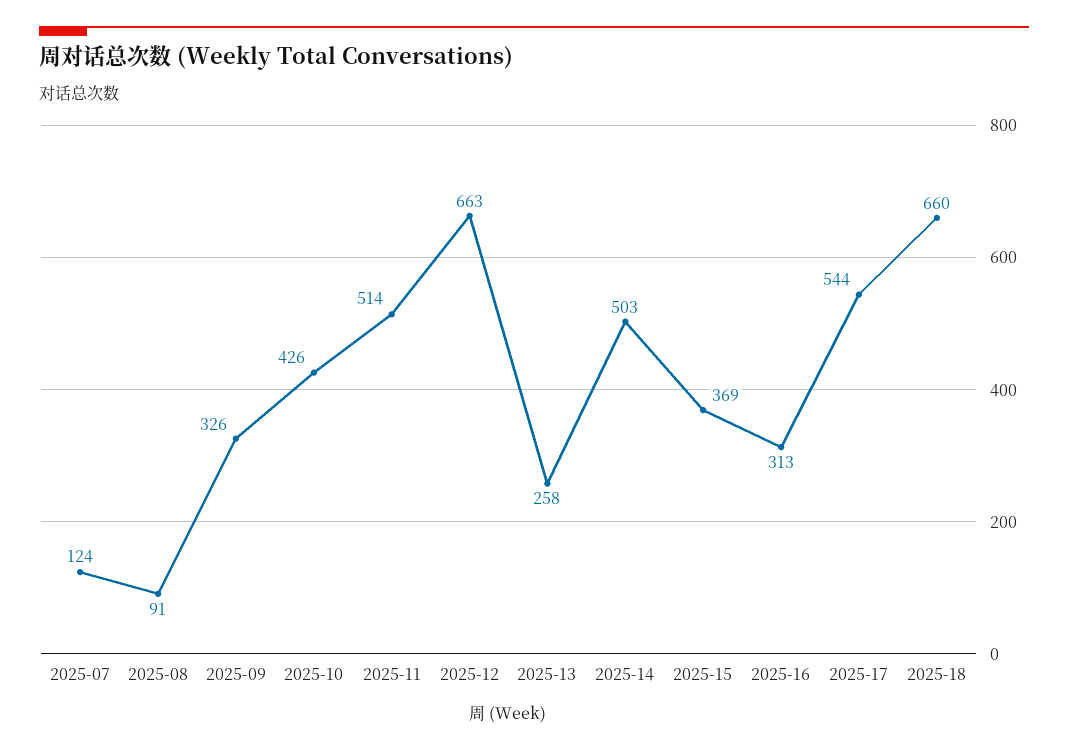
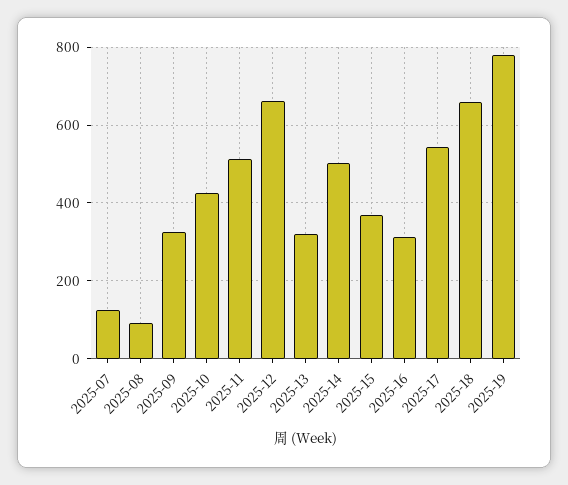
2025-13: 258 -> 320
2025-19: none -> 780

